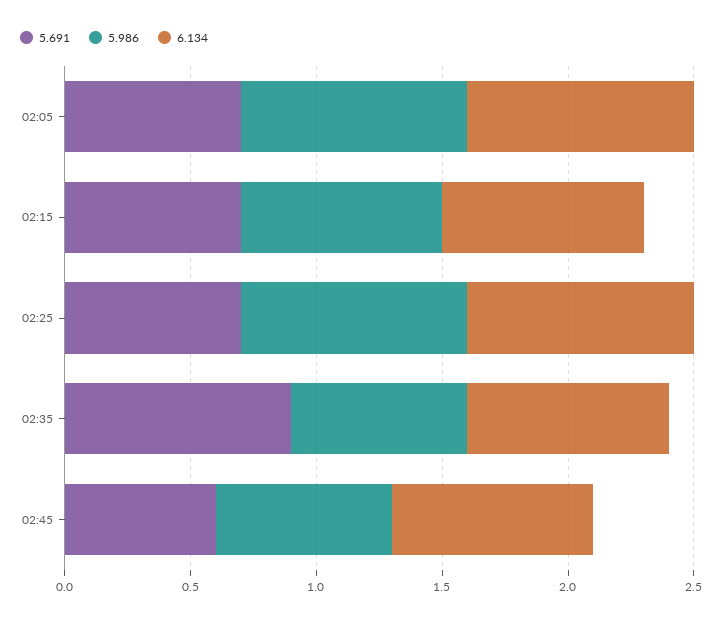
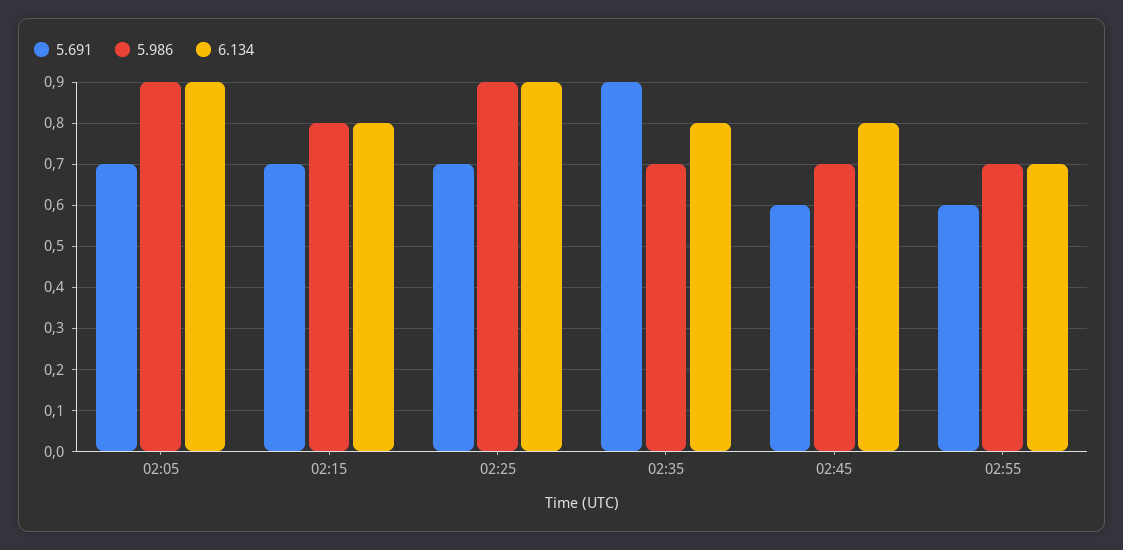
5.691, 02:55: none -> 0.6
5.986, 02:55: none -> 0.7
6.134, 02:55: none -> 0.7

